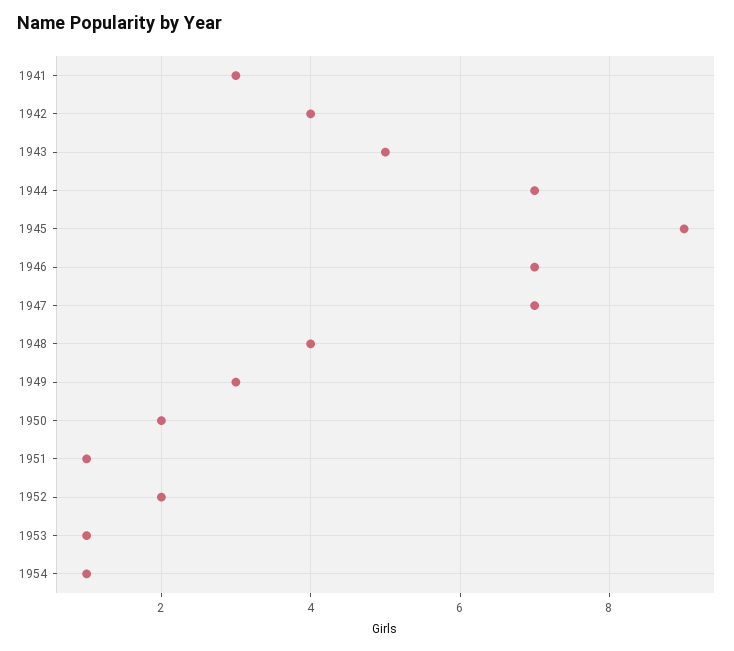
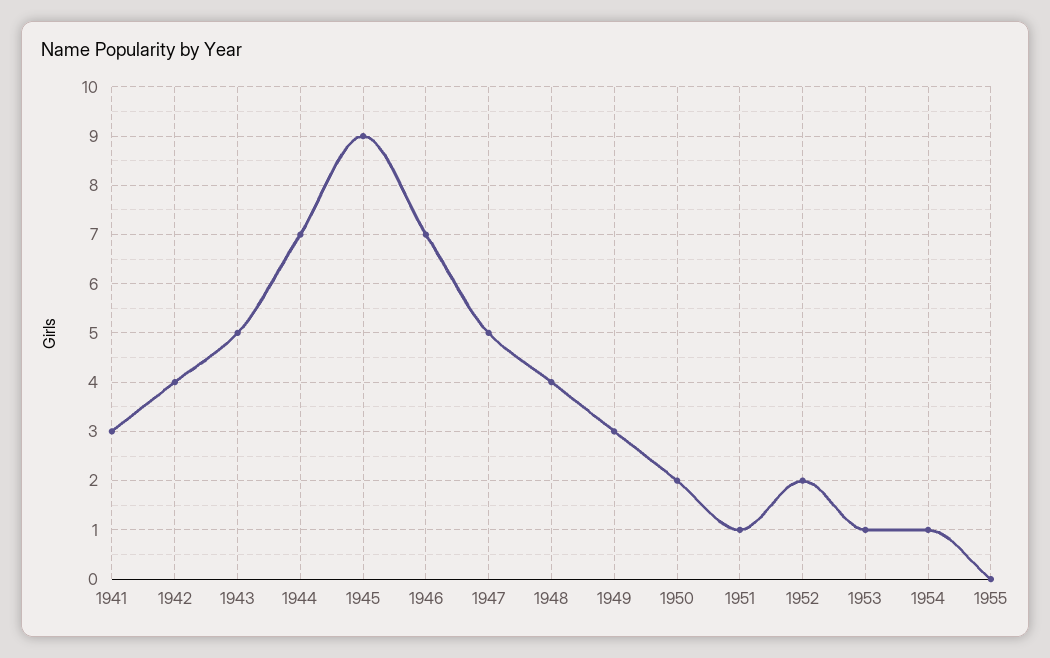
1947: 7 -> 5
1955: none -> 0

